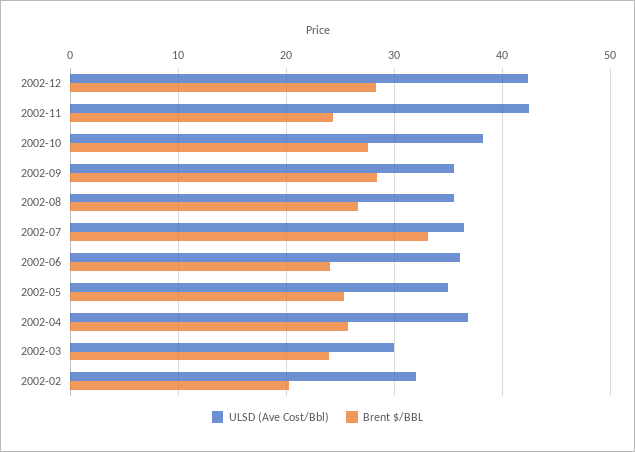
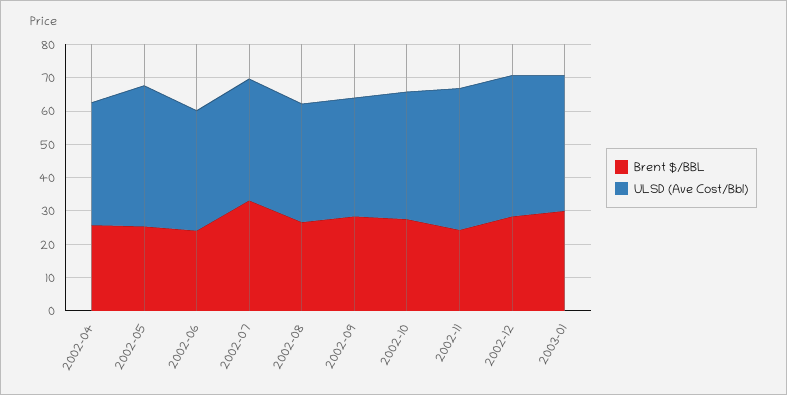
ULSD (Ave Cost/Bbl), 2002-05: 35 -> 42.5
ULSD (Ave Cost/Bbl), 2002-03: 30 -> none
Brent $/BBL, 2002-03: 24 -> none
ULSD (Ave Cost/Bbl), 2002-02: 32 -> none
Brent $/BBL, 2002-02: 20 -> none
Brent $/BBL, 2003-01: none -> 30
ULSD (Ave Cost/Bbl), 2003-01: none -> 40

